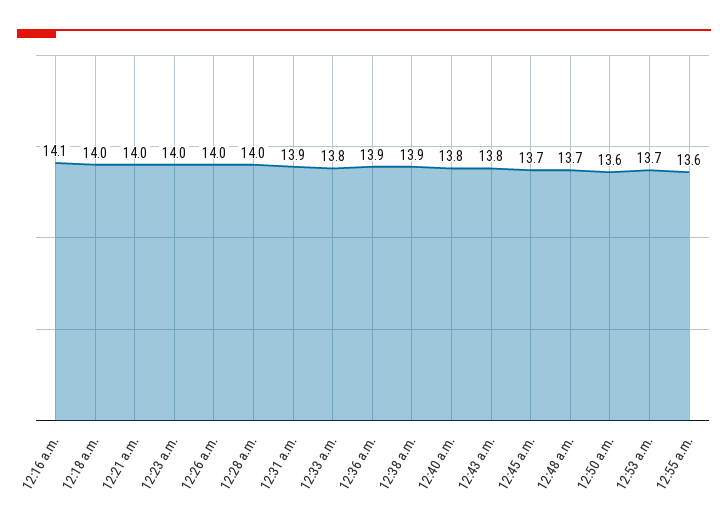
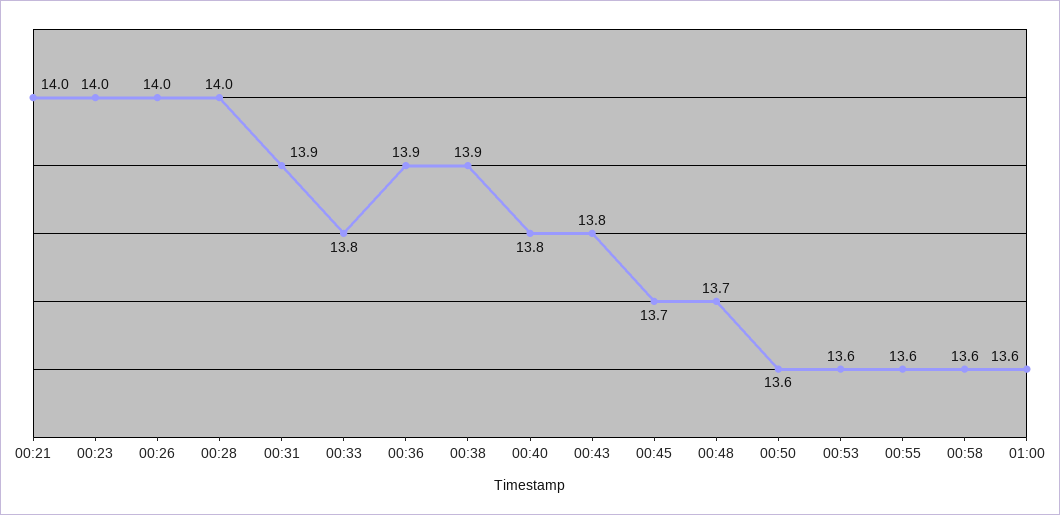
12:16 a.m.: 14.1 -> none
12:18 a.m.: 14 -> none
12:53 a.m.: 13.7 -> 13.6
00:58: none -> 13.6
01:00: none -> 13.6

